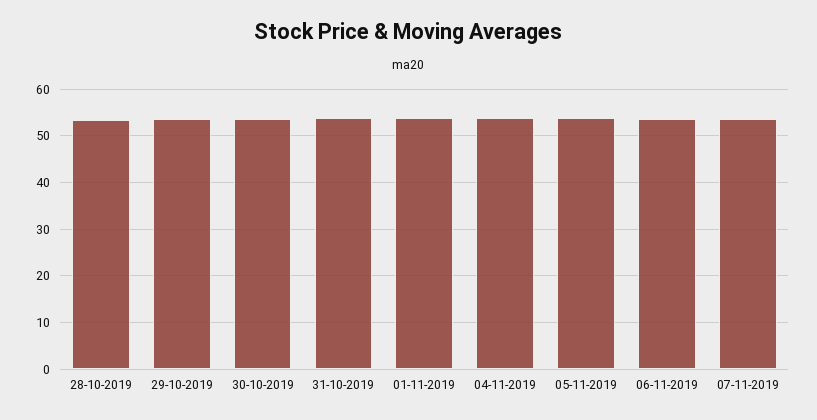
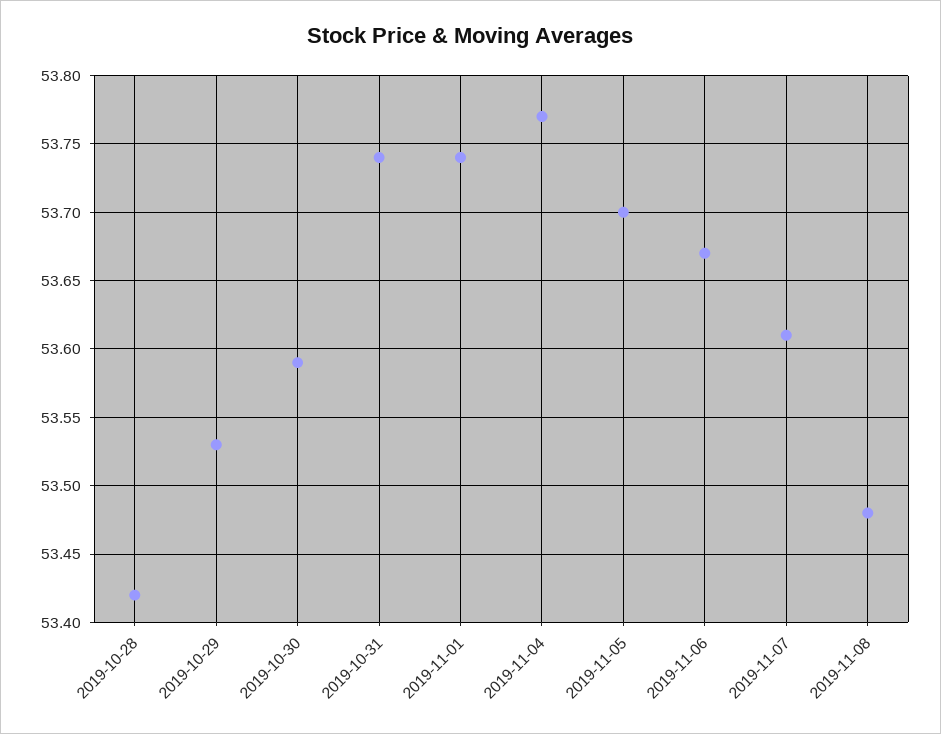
2019-11-08: none -> 53.48

